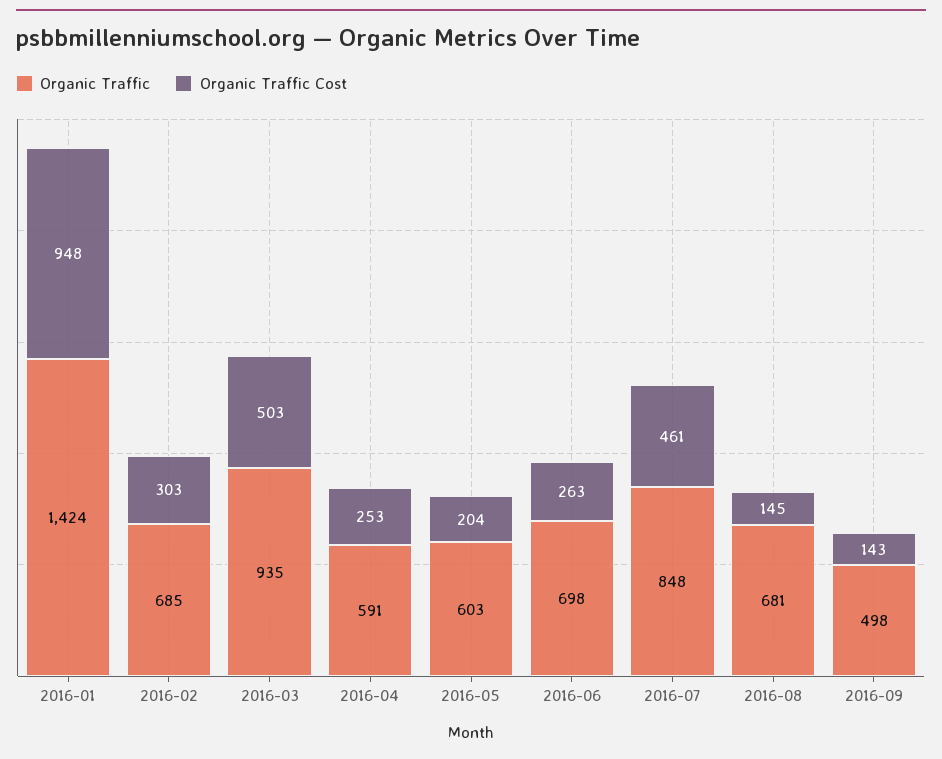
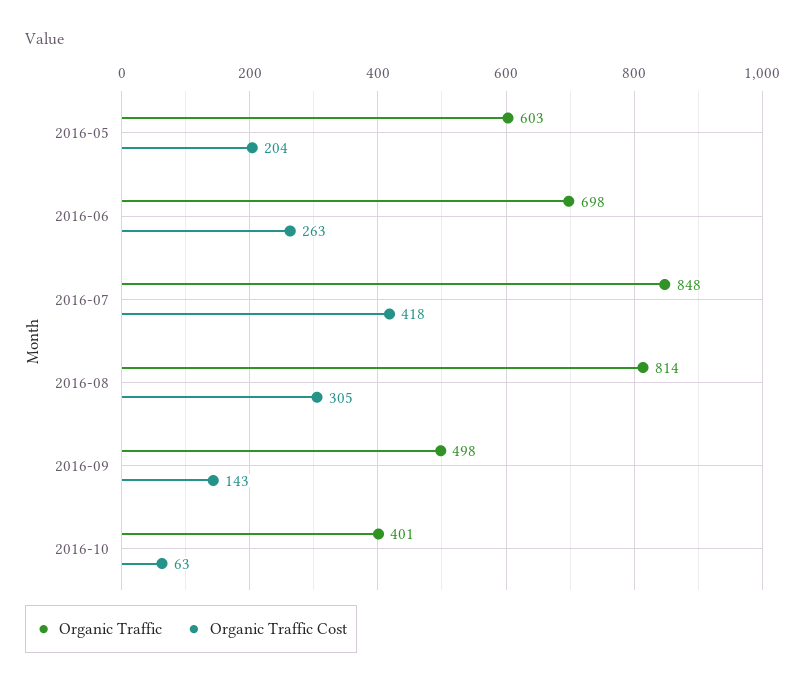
Organic Traffic, 2016-01: 1424 -> none
Organic Traffic Cost, 2016-01: 948 -> none
Organic Traffic, 2016-02: 685 -> none
Organic Traffic Cost, 2016-02: 303 -> none
Organic Traffic, 2016-03: 935 -> none
Organic Traffic Cost, 2016-03: 503 -> none
Organic Traffic, 2016-04: 591 -> none
Organic Traffic Cost, 2016-04: 253 -> none
Organic Traffic Cost, 2016-07: 461 -> 418
Organic Traffic, 2016-08: 681 -> 814
Organic Traffic Cost, 2016-08: 145 -> 305
Organic Traffic, 2016-10: none -> 401
Organic Traffic Cost, 2016-10: none -> 63

